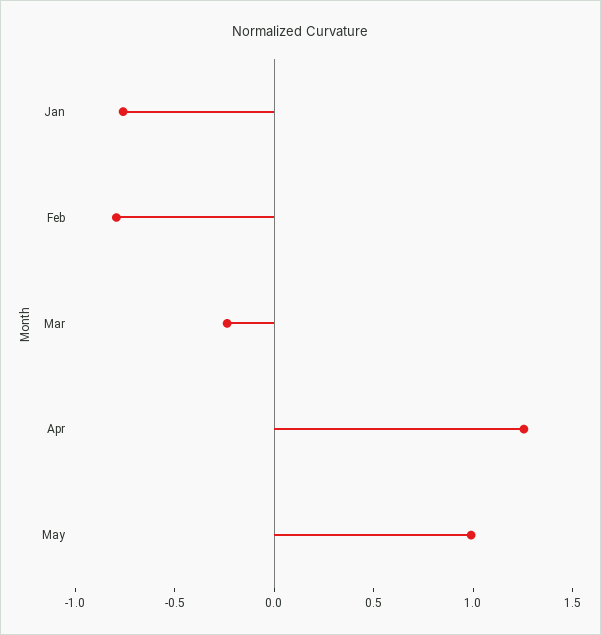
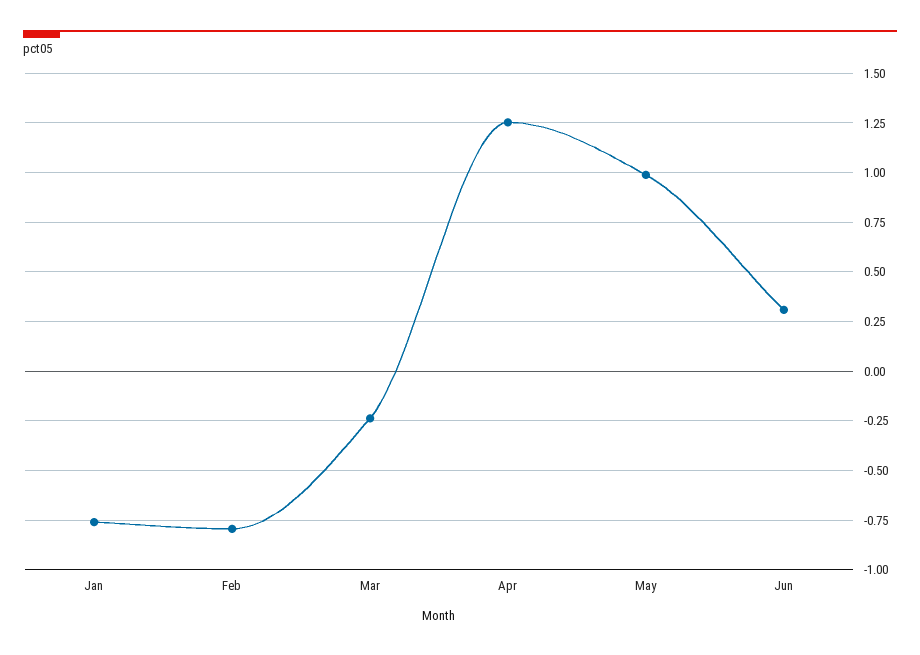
Jun: none -> 0.3

